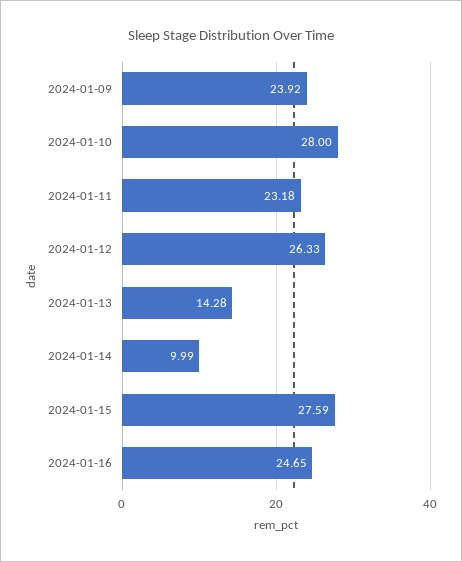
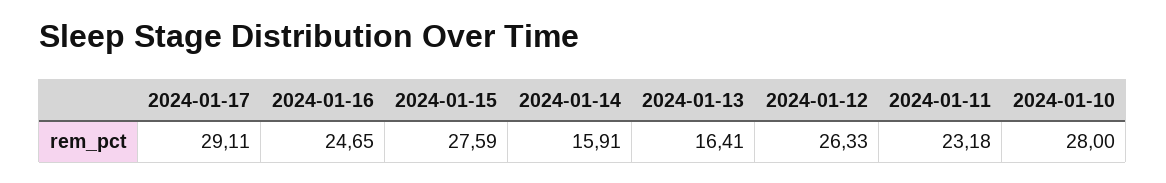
2024-01-09: 23.92 -> none
2024-01-13: 14.28 -> 16.41
2024-01-14: 9.99 -> 15.91
2024-01-17: none -> 29.11

